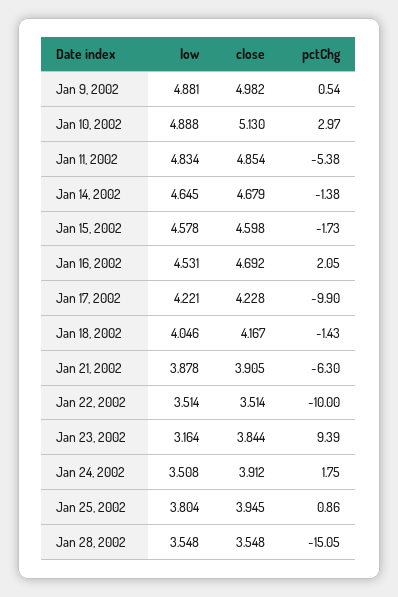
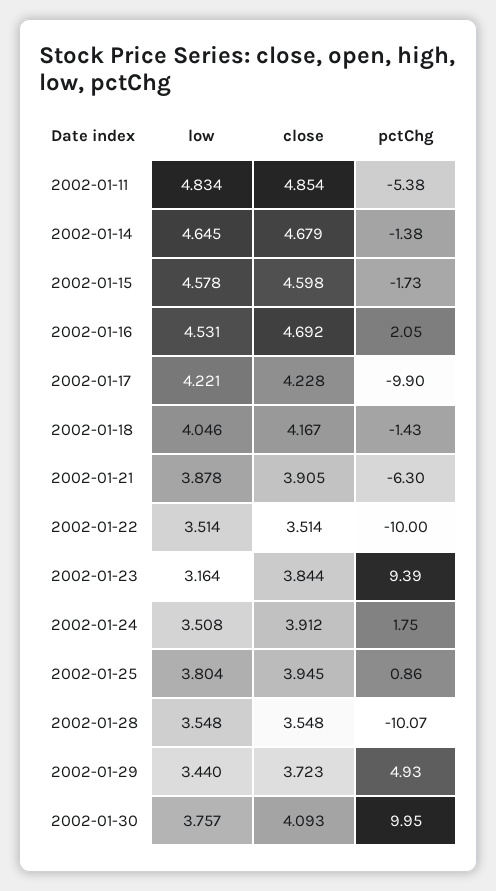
low, Jan 9, 2002: 4.881 -> none
close, Jan 9, 2002: 4.982 -> none
pctChg, Jan 9, 2002: 0.54 -> none
low, Jan 10, 2002: 4.888 -> none
close, Jan 10, 2002: 5.13 -> none
pctChg, Jan 10, 2002: 2.97 -> none
pctChg, Jan 28, 2002: -15.05 -> -10.07
low, 2002-01-29: none -> 3.44
close, 2002-01-29: none -> 3.723
pctChg, 2002-01-29: none -> 4.93
low, 2002-01-30: none -> 3.757
close, 2002-01-30: none -> 4.093
pctChg, 2002-01-30: none -> 9.95

